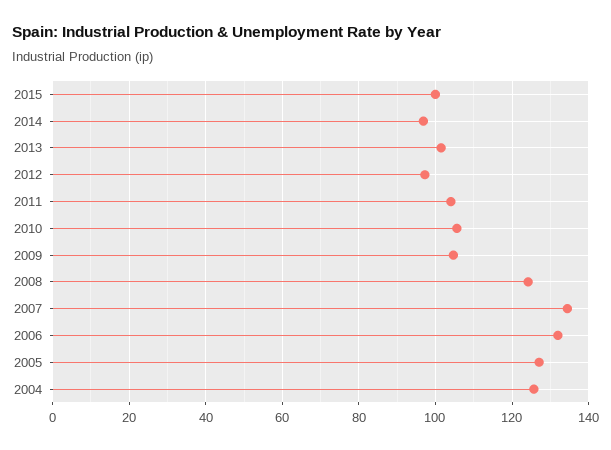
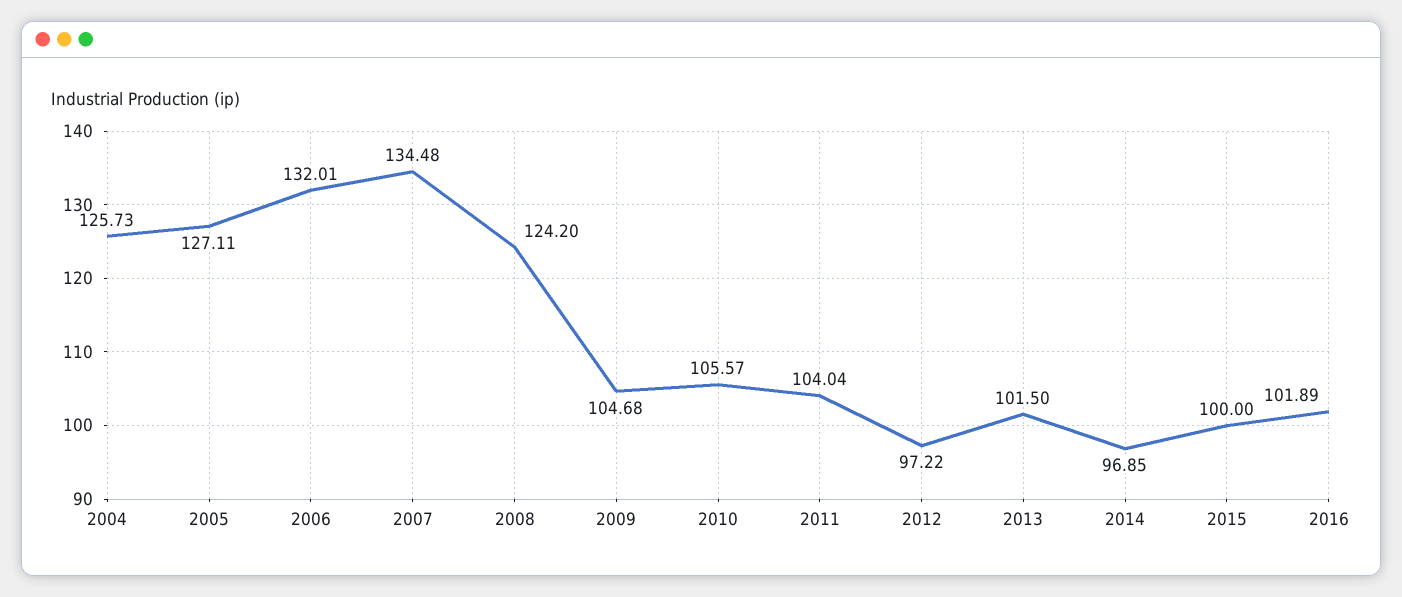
2016: none -> 101.89

